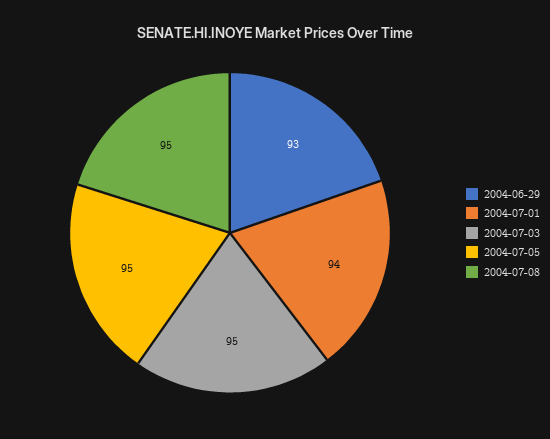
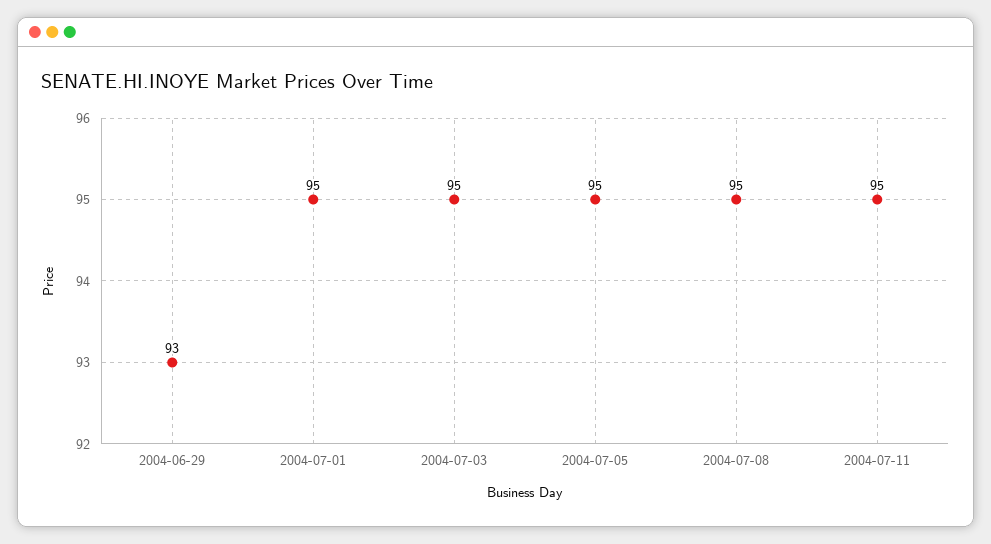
2004-07-01: 94 -> 95
2004-07-11: none -> 95

